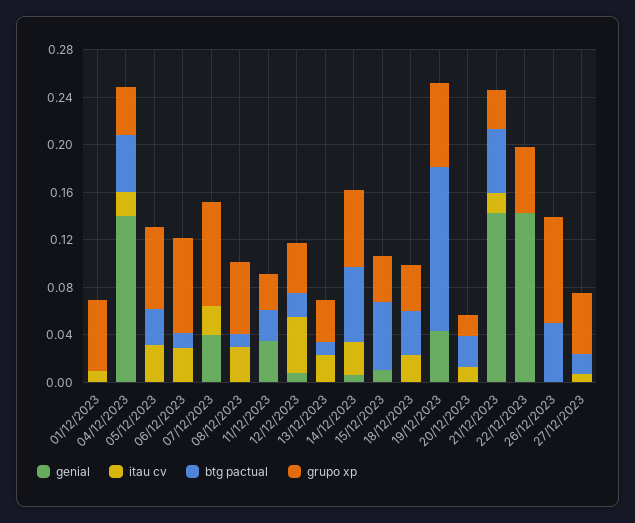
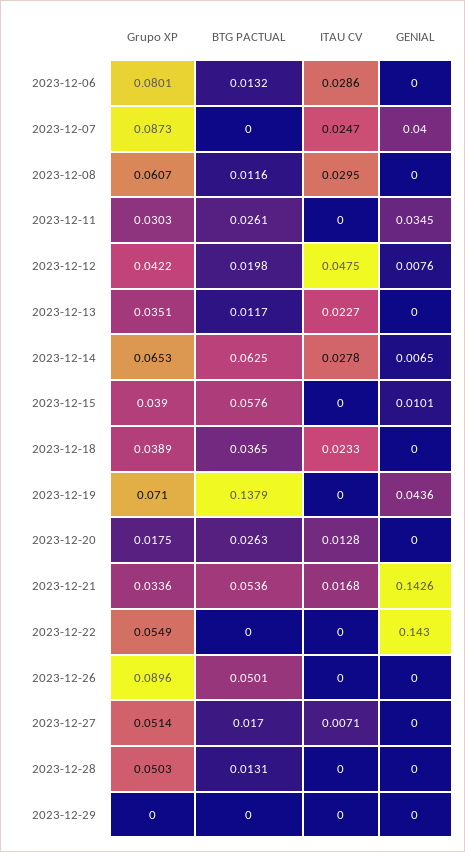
genial, 01/12/2023: 0 -> none
itau cv, 01/12/2023: 0.01 -> none
btg pactual, 01/12/2023: 0 -> none
grupo xp, 01/12/2023: 0.06 -> none
genial, 04/12/2023: 0.14 -> none
itau cv, 04/12/2023: 0.02 -> none
btg pactual, 04/12/2023: 0.05 -> none
grupo xp, 04/12/2023: 0.04 -> none
genial, 05/12/2023: 0 -> none
itau cv, 05/12/2023: 0.03 -> none
btg pactual, 05/12/2023: 0.03 -> none
grupo xp, 05/12/2023: 0.07 -> none
grupo xp, 2023-12-28: none -> 0.0503
btg pactual, 2023-12-28: none -> 0.0131
itau cv, 2023-12-28: none -> 0
genial, 2023-12-28: none -> 0
grupo xp, 2023-12-29: none -> 0
btg pactual, 2023-12-29: none -> 0
itau cv, 2023-12-29: none -> 0
genial, 2023-12-29: none -> 0

